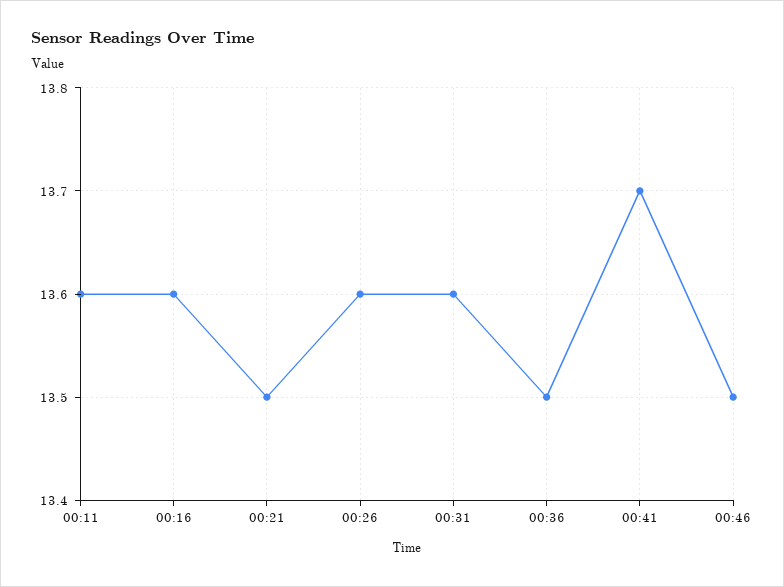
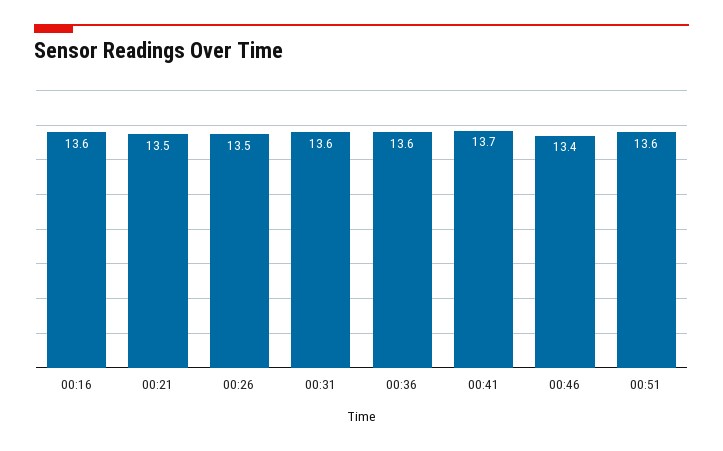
00:11: 13.6 -> none
00:26: 13.6 -> 13.5
00:36: 13.5 -> 13.6
00:46: 13.5 -> 13.4
00:51: none -> 13.6

